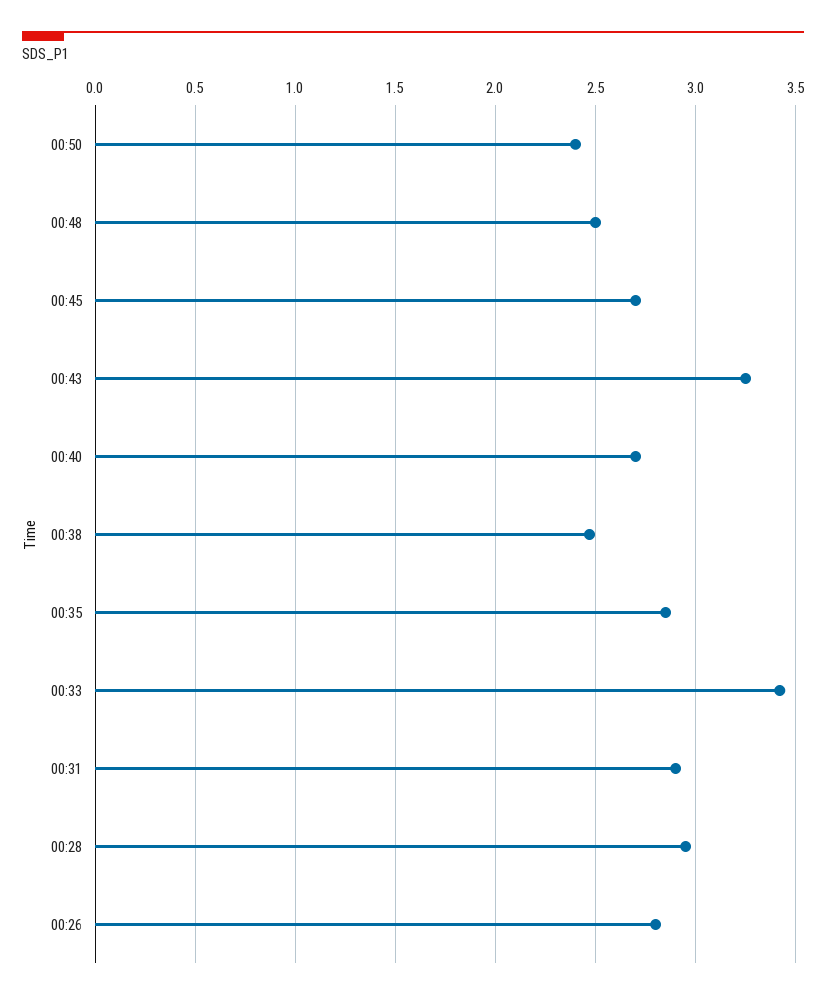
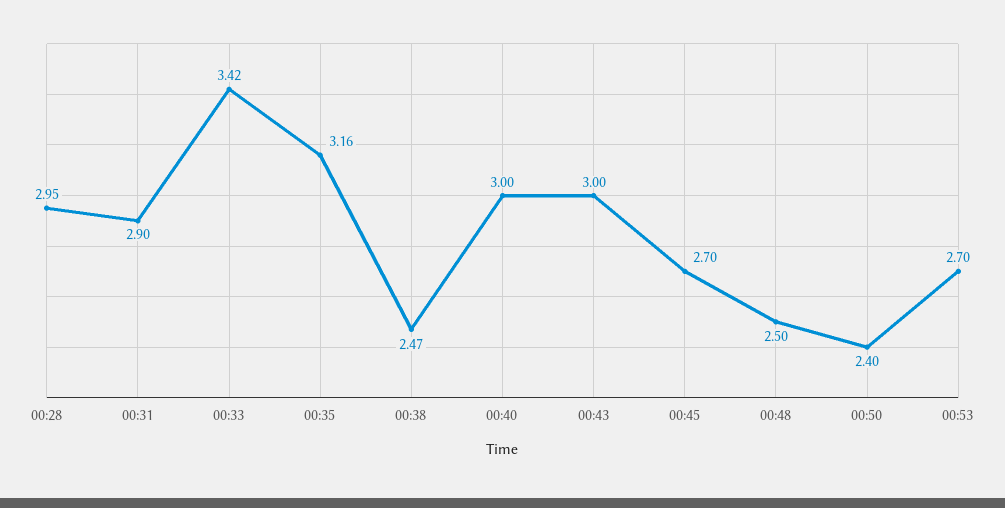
00:43: 3.25 -> 3
00:40: 2.7 -> 3
00:35: 2.85 -> 3.16
00:26: 2.8 -> none
00:53: none -> 2.7

